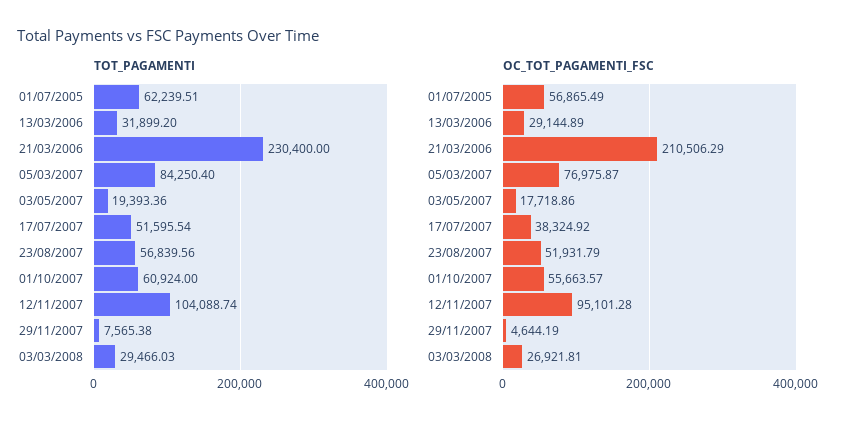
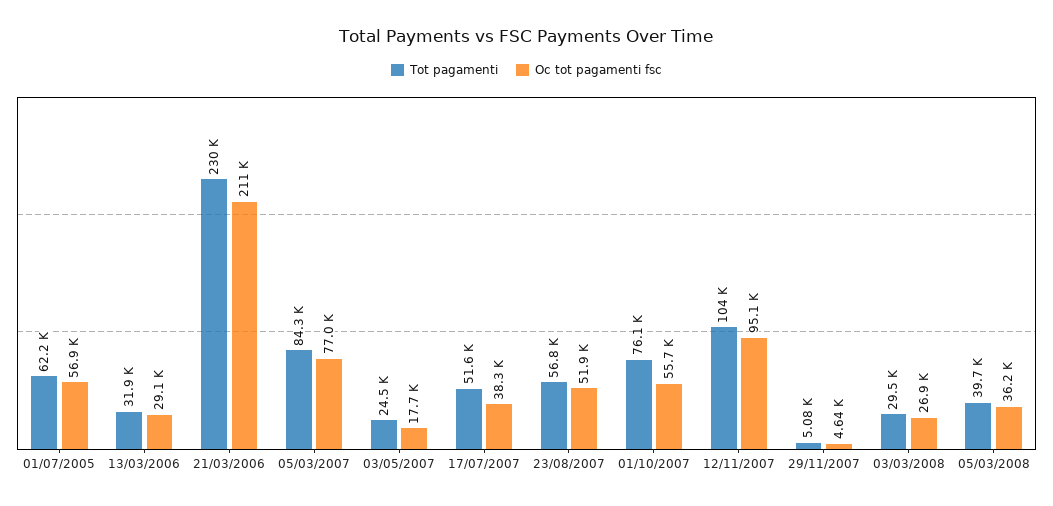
TOT_PAGAMENTI, 03/05/2007: 19393.36 -> 24500
TOT_PAGAMENTI, 01/10/2007: 60924 -> 76100
TOT_PAGAMENTI, 29/11/2007: 7565.38 -> 5080
TOT_PAGAMENTI, 05/03/2008: none -> 39700
OC_TOT_PAGAMENTI_FSC, 05/03/2008: none -> 36200

